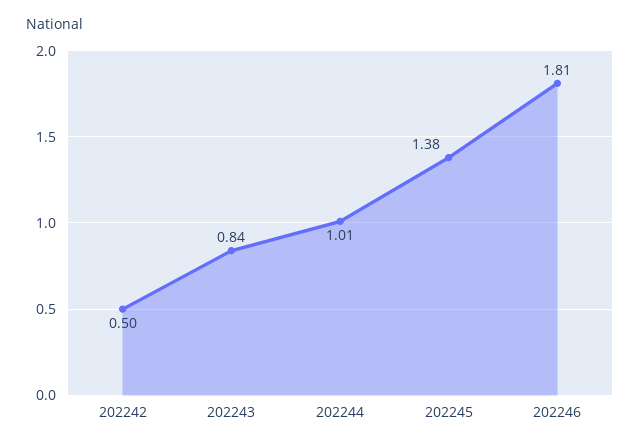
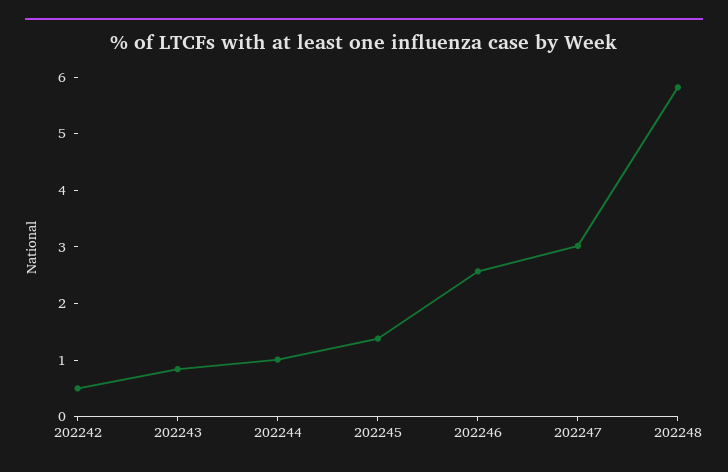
202246: 1.81 -> 2.6
202247: none -> 3
202248: none -> 5.8

